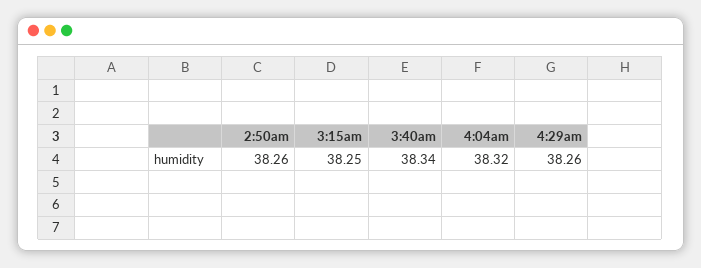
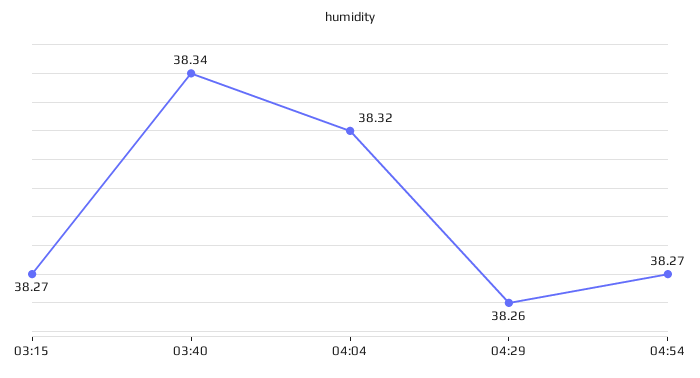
2:50am: 38.26 -> none
3:15am: 38.25 -> 38.27
04:54: none -> 38.27

